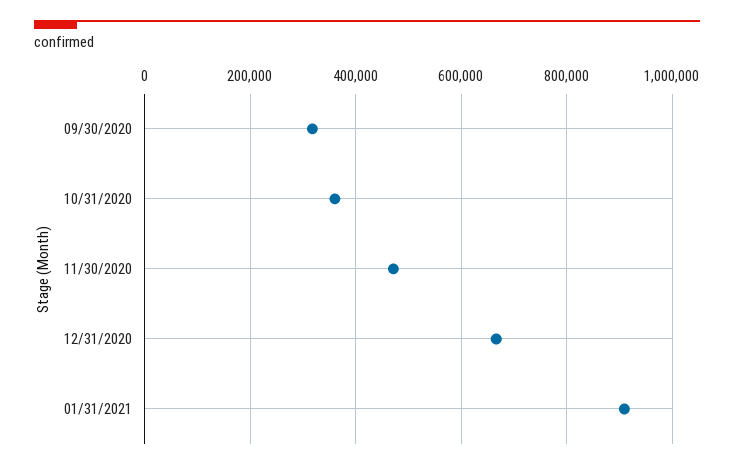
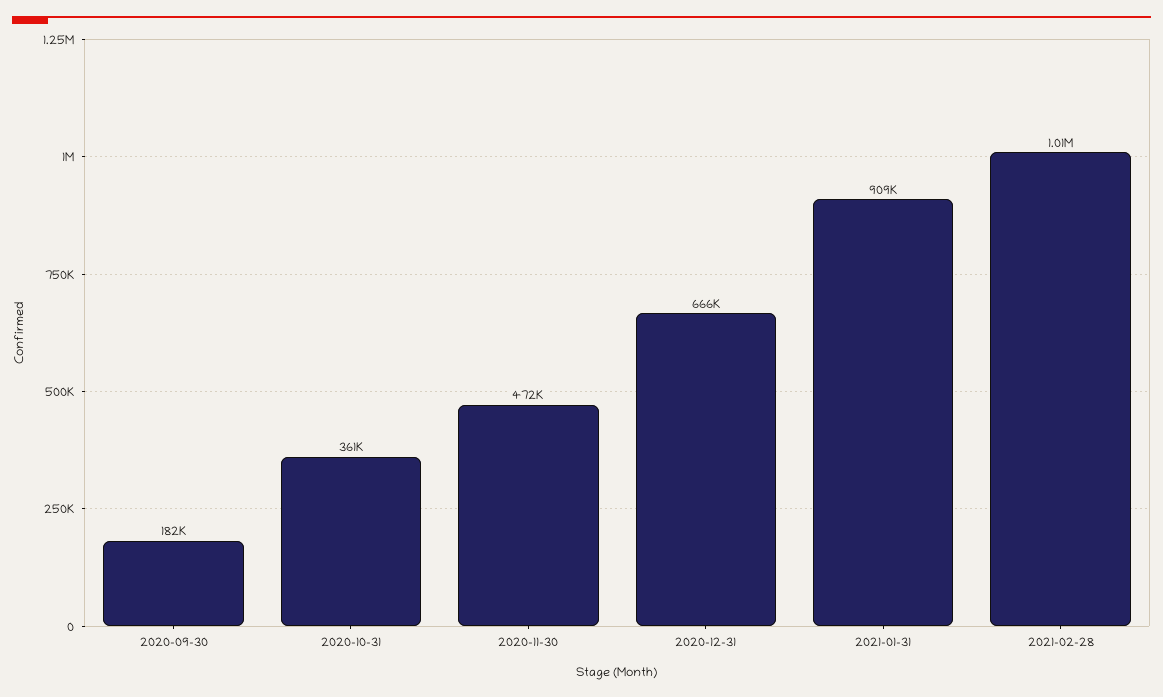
09/30/2020: 320000 -> 182000
2021-02-28: none -> 1010000

